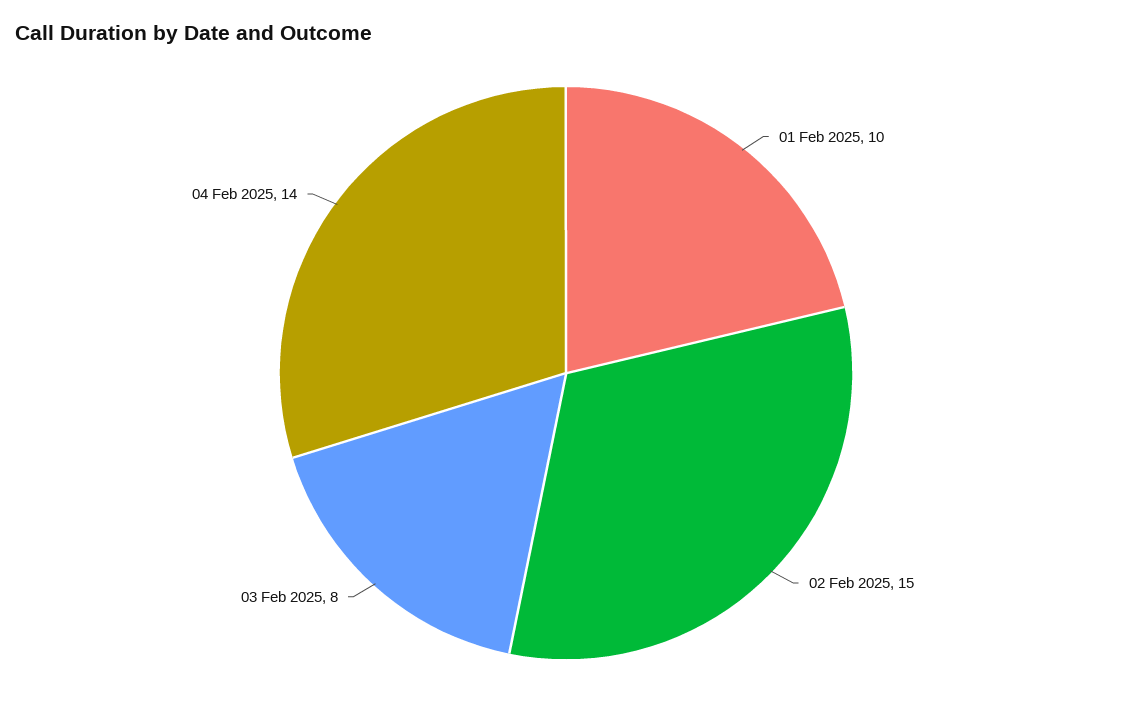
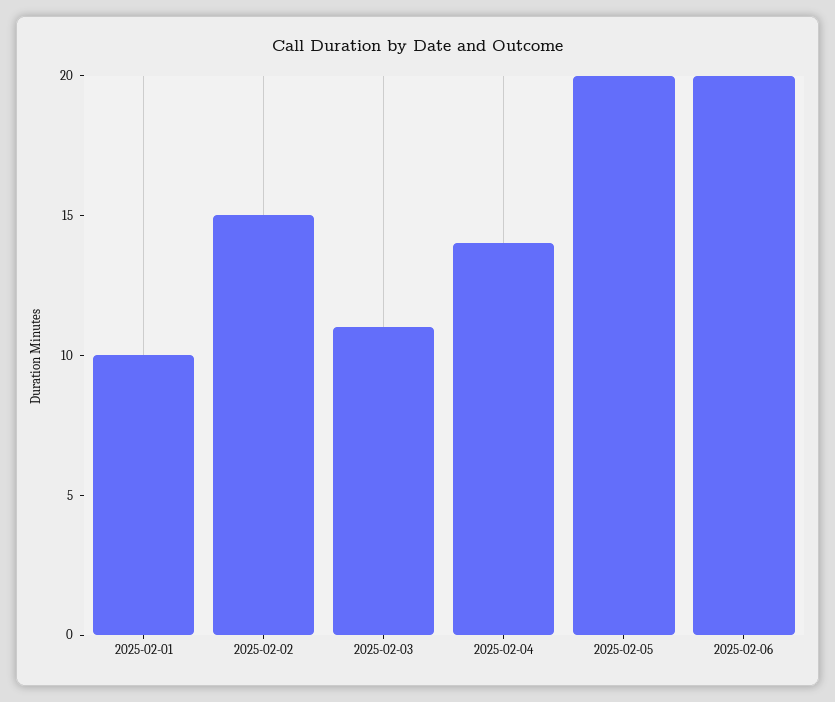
03 Feb 2025: 8 -> 11
2025-02-05: none -> 20
2025-02-06: none -> 20

